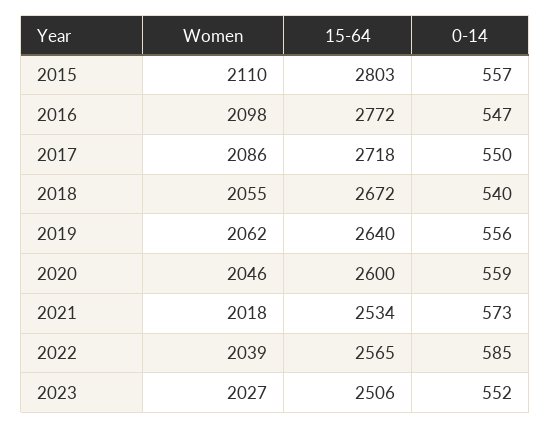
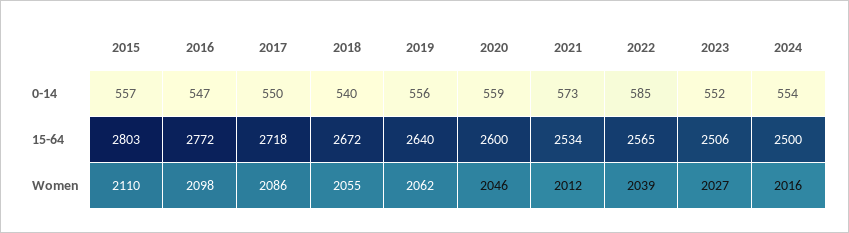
Women, 2021: 2018 -> 2012
0-14, 2024: none -> 554
15-64, 2024: none -> 2500
Women, 2024: none -> 2016

